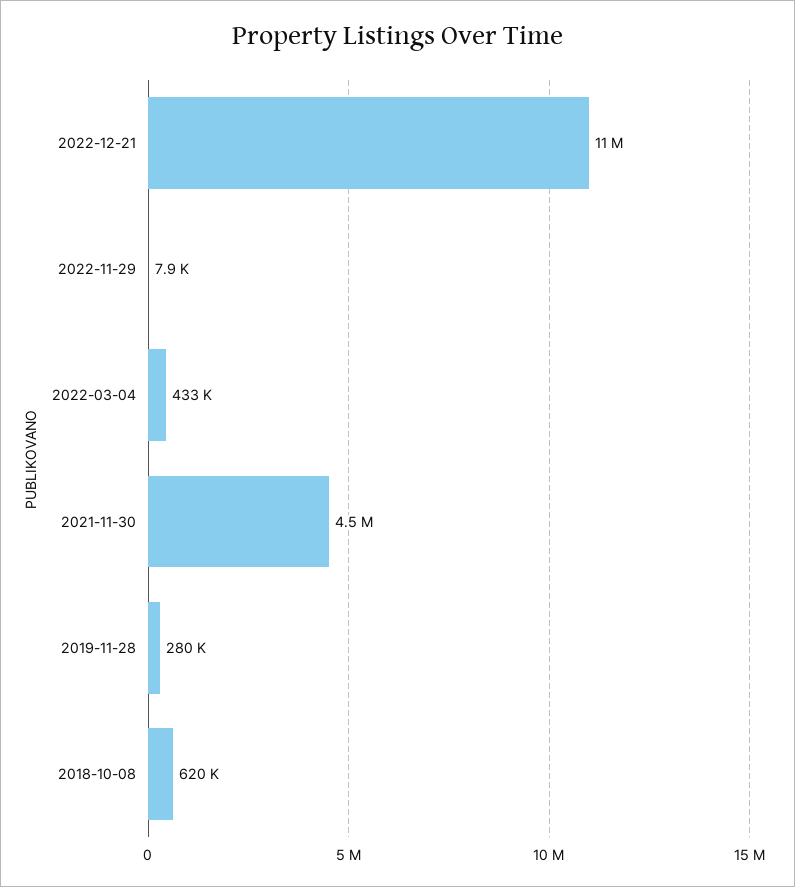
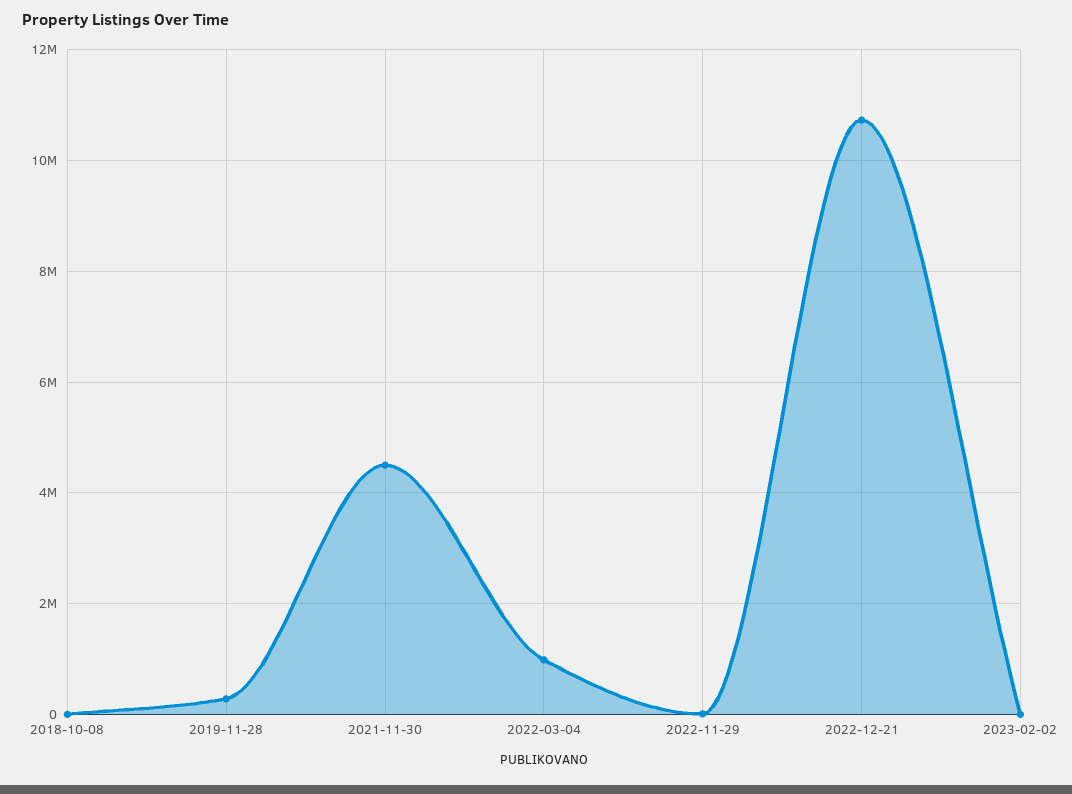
2022-03-04: 433000 -> 1000000
2018-10-08: 620000 -> 0
2023-02-02: none -> 0

